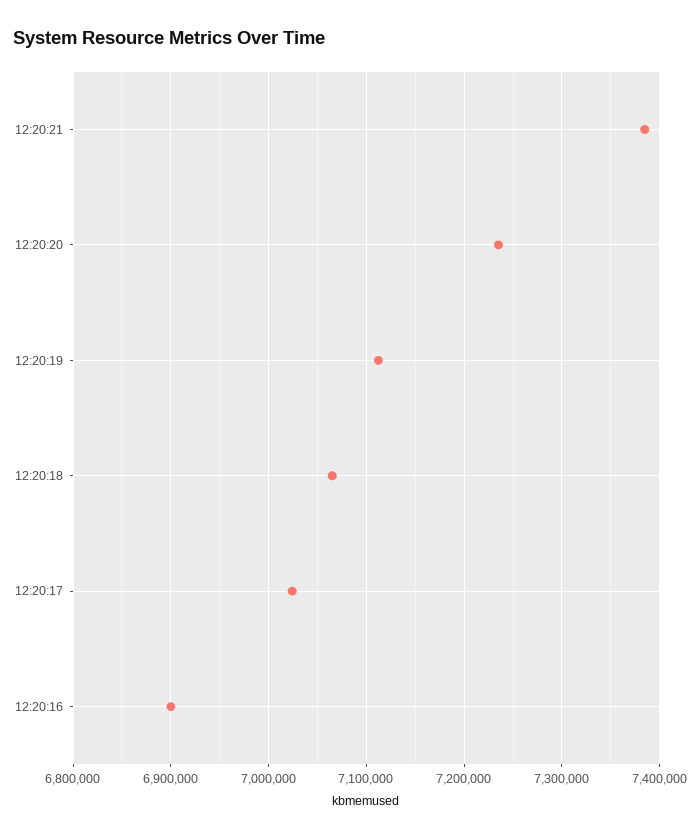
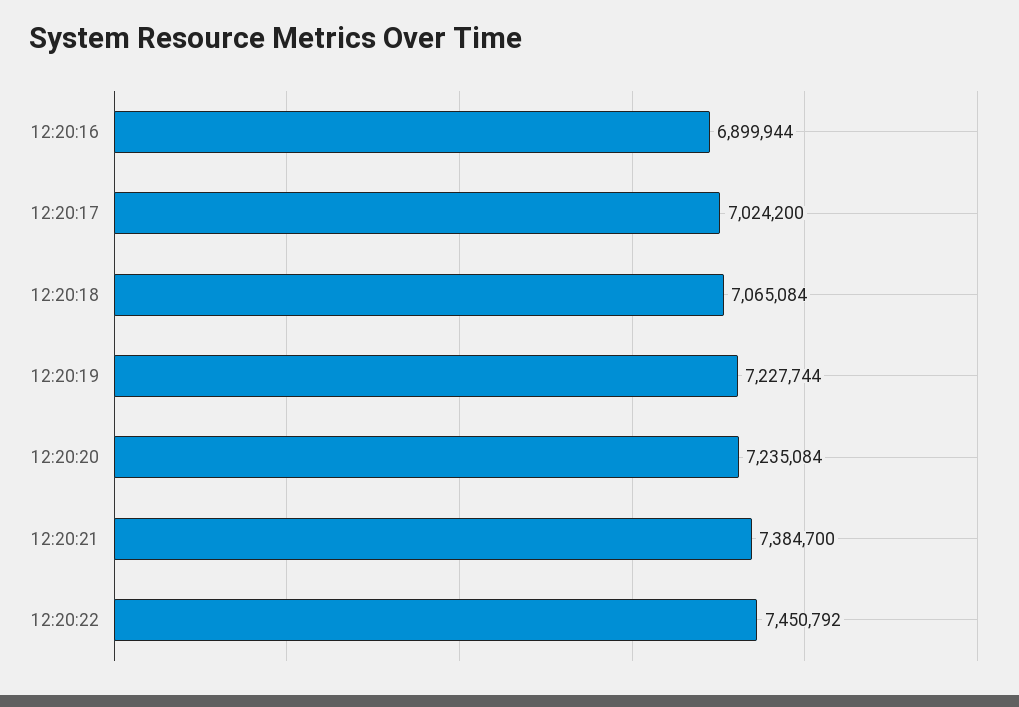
12:20:19: 7110000 -> 7227744
12:20:22: none -> 7450792

